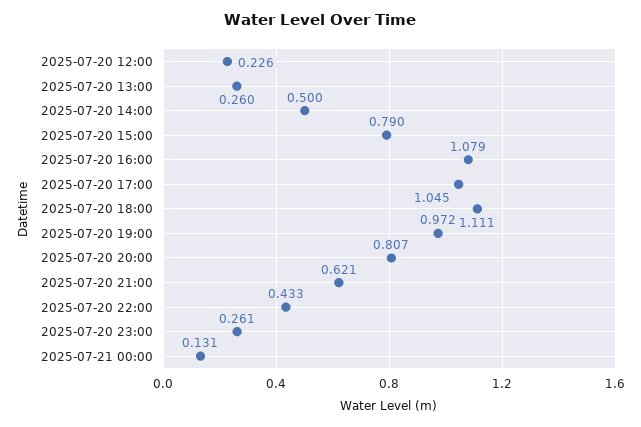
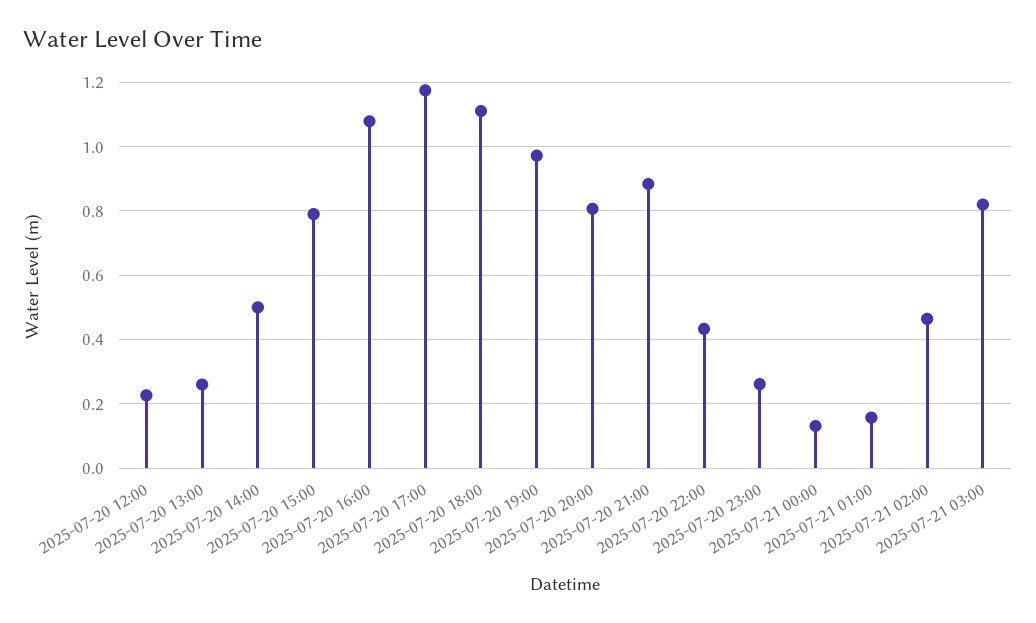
2025-07-20 17:00: 1.045 -> 1.18
2025-07-20 21:00: 0.621 -> 0.88
2025-07-21 01:00: none -> 0.16
2025-07-21 02:00: none -> 0.46
2025-07-21 03:00: none -> 0.82

